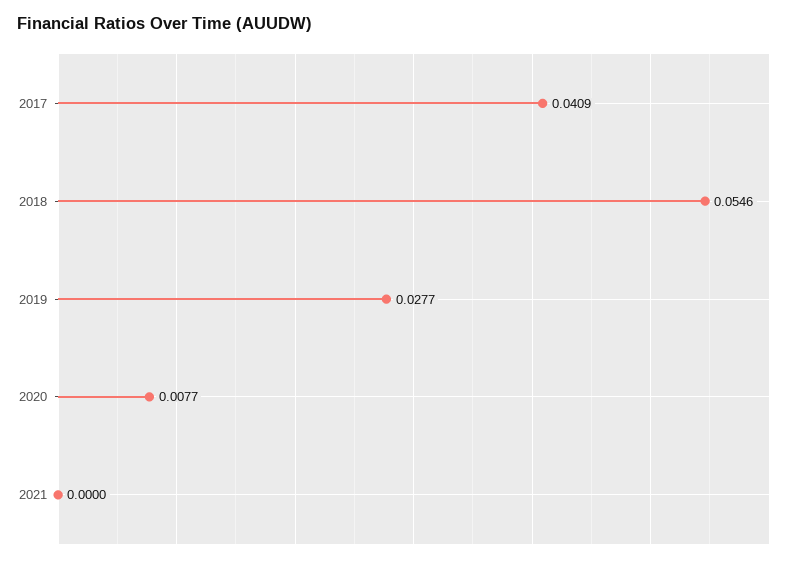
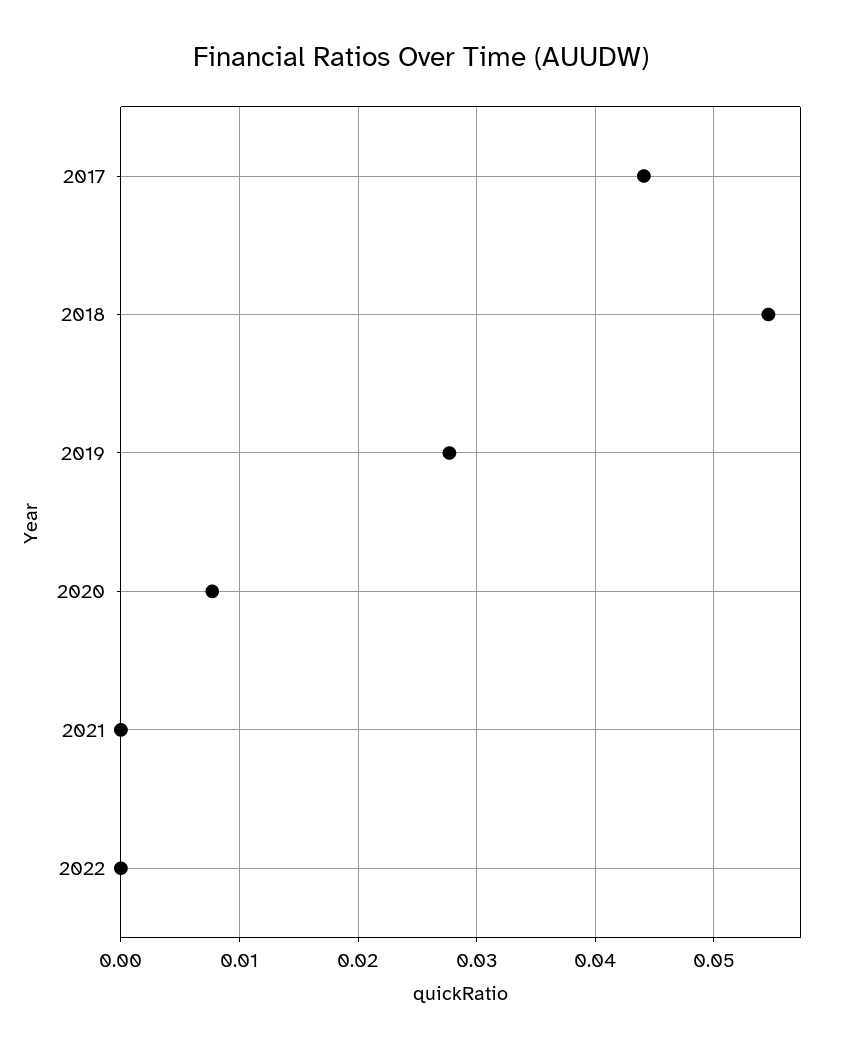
2017: 0.0409 -> 0.044
2022: none -> 0

